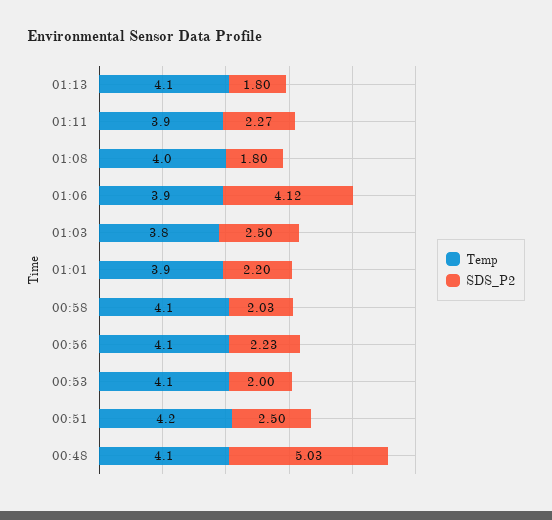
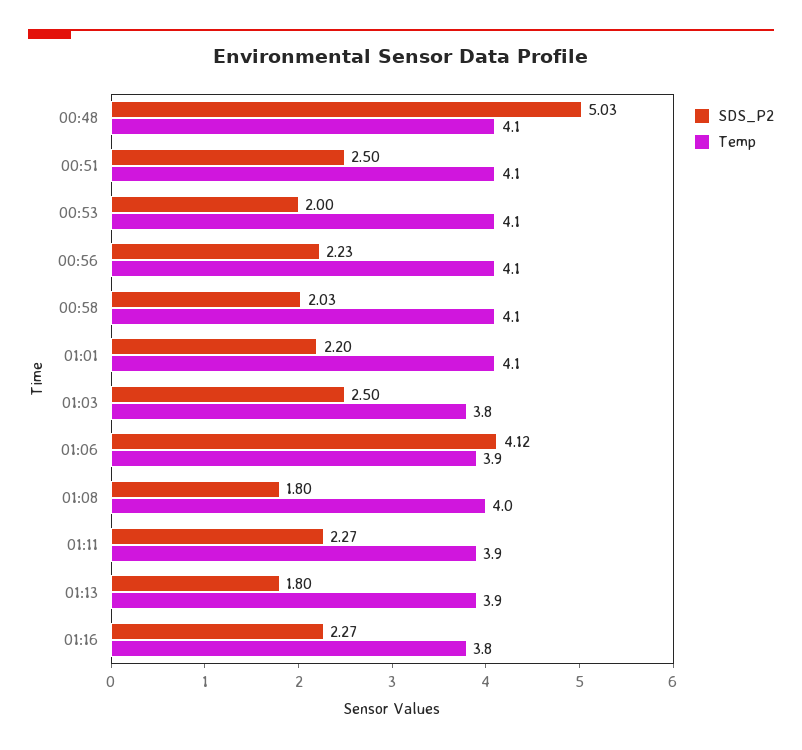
Temp, 01:13: 4.1 -> 3.9
Temp, 01:01: 3.9 -> 4.1
Temp, 00:51: 4.2 -> 4.1
SDS_P2, 01:16: none -> 2.27
Temp, 01:16: none -> 3.8

